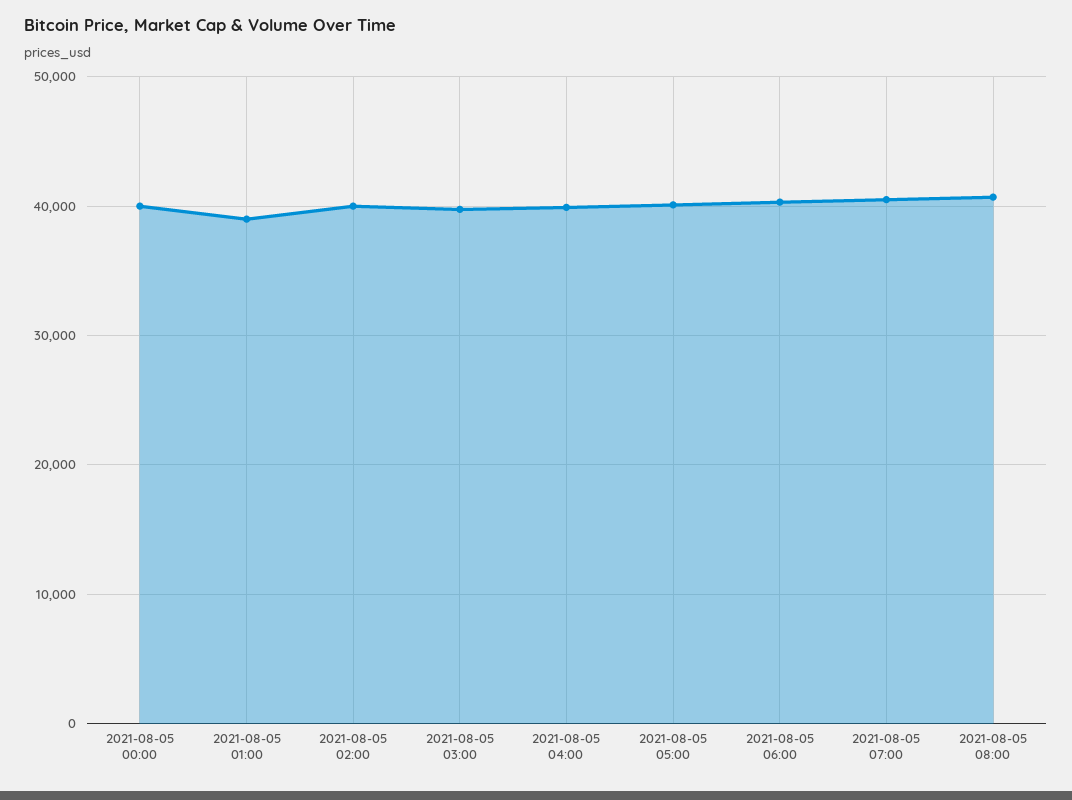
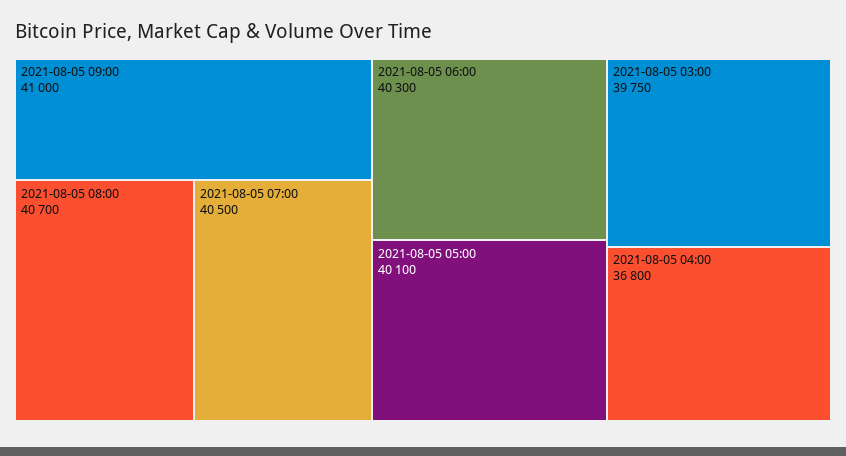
2021-08-05 00:00: 40000 -> none
2021-08-05 01:00: 39000 -> none
2021-08-05 02:00: 40000 -> none
2021-08-05 04:00: 40000 -> 36800
2021-08-05 09:00: none -> 41000

